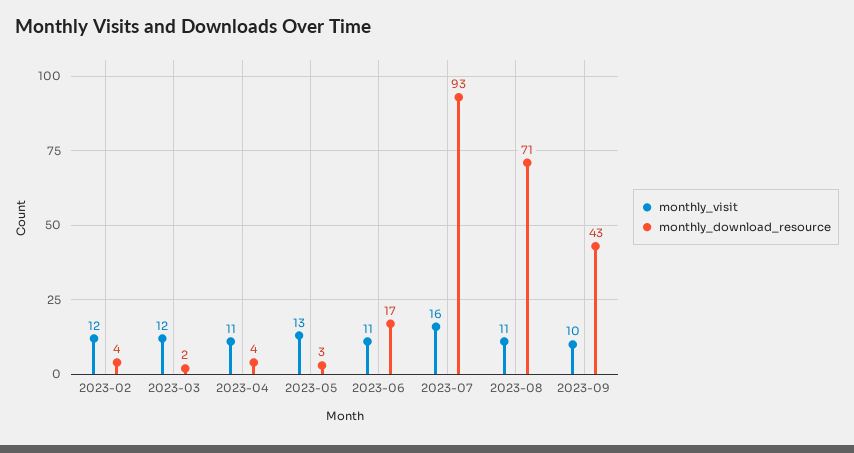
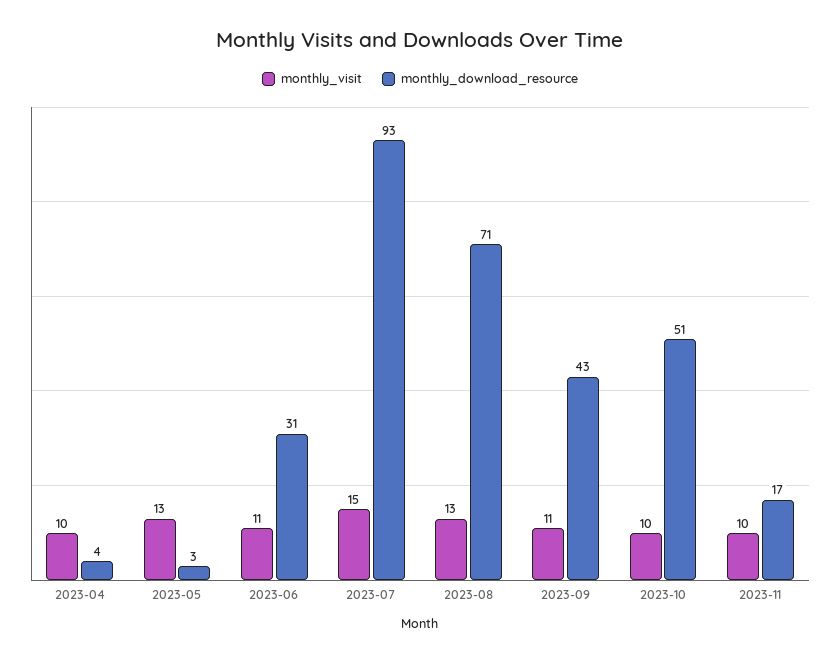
monthly_visit, 2023-02: 12 -> none
monthly_download_resource, 2023-02: 4 -> none
monthly_visit, 2023-03: 12 -> none
monthly_download_resource, 2023-03: 2 -> none
monthly_visit, 2023-04: 11 -> 10
monthly_download_resource, 2023-06: 17 -> 31
monthly_visit, 2023-07: 16 -> 15
monthly_visit, 2023-08: 11 -> 13
monthly_visit, 2023-09: 10 -> 11
monthly_visit, 2023-10: none -> 10
monthly_download_resource, 2023-10: none -> 51
monthly_visit, 2023-11: none -> 10
monthly_download_resource, 2023-11: none -> 17

